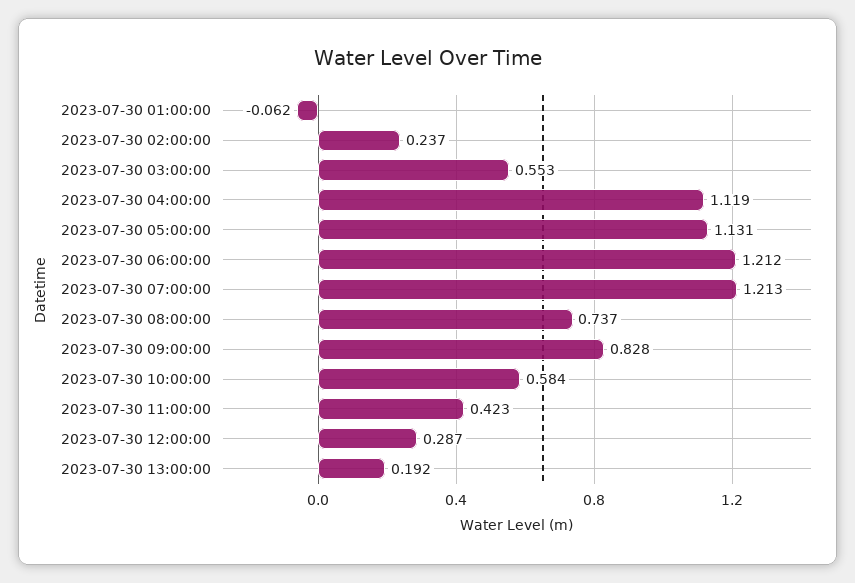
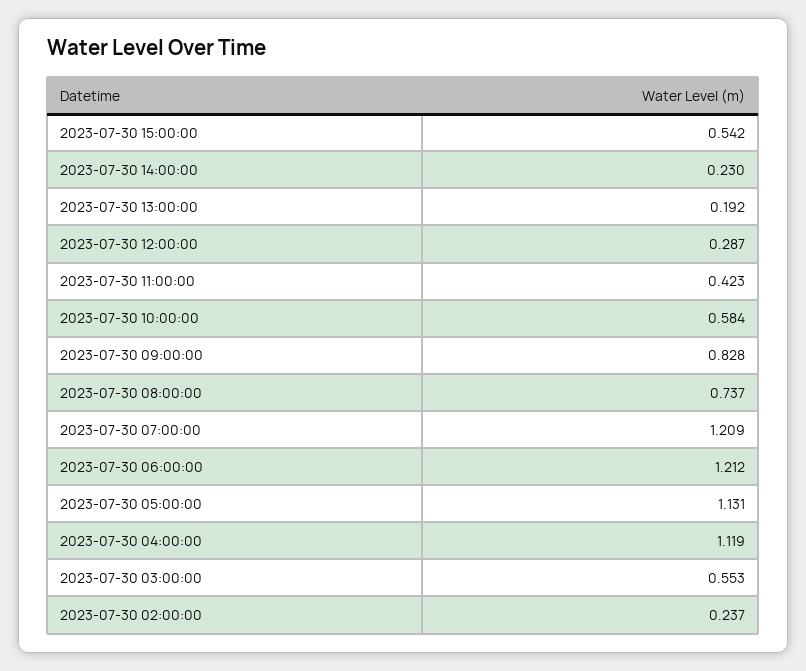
2023-07-30 01:00:00: -0.062 -> none
2023-07-30 07:00:00: 1.213 -> 1.209
2023-07-30 15:00:00: none -> 0.542
2023-07-30 14:00:00: none -> 0.23

